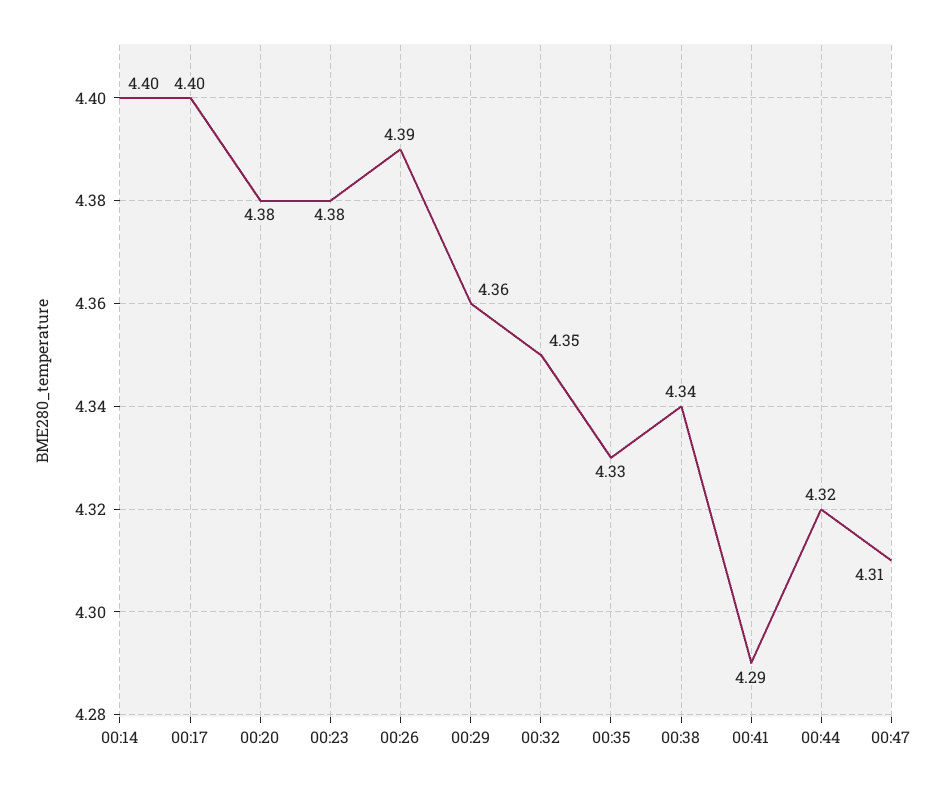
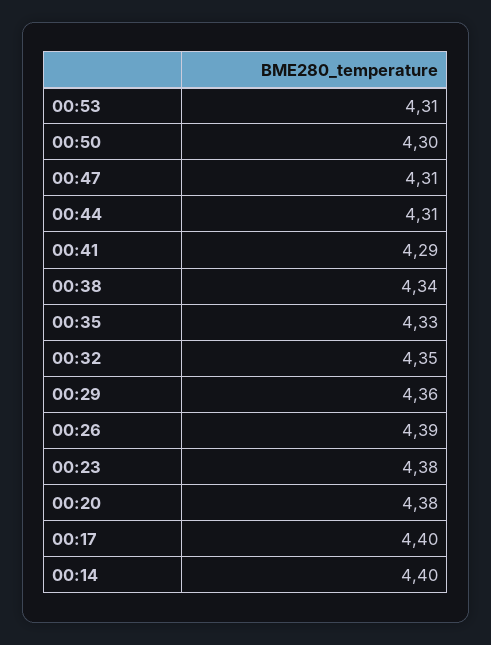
00:44: 4.32 -> 4.31
00:53: none -> 4.31
00:50: none -> 4.3

